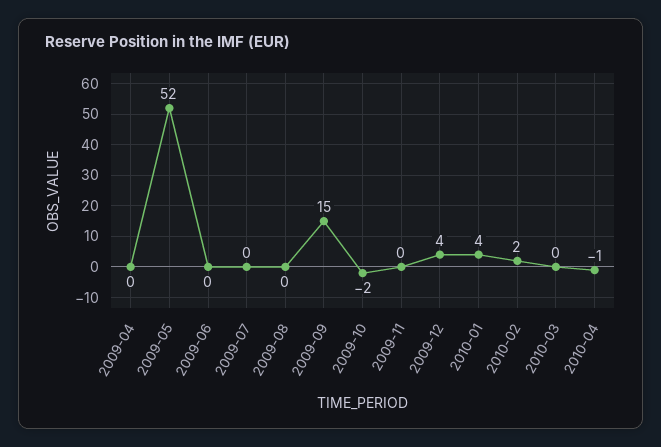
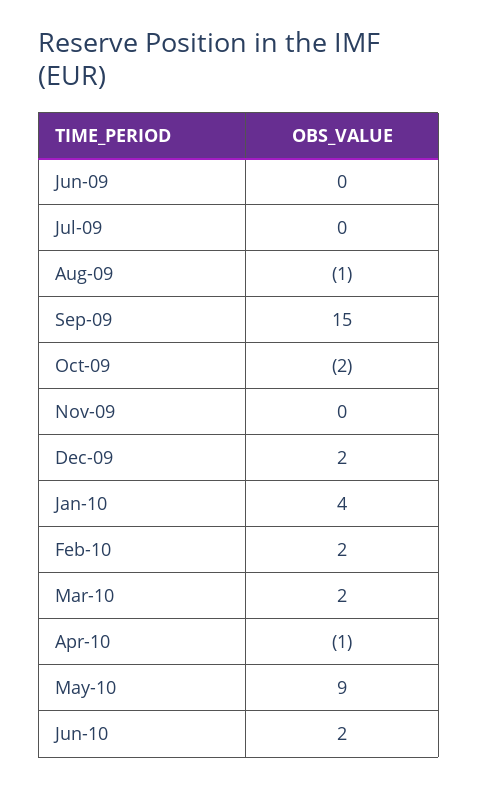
2009-04: 0 -> none
2009-05: 52 -> none
2009-08: 0 -> -1
2009-12: 4 -> 2
2010-03: 0 -> 2
May-10: none -> 9
Jun-10: none -> 2

